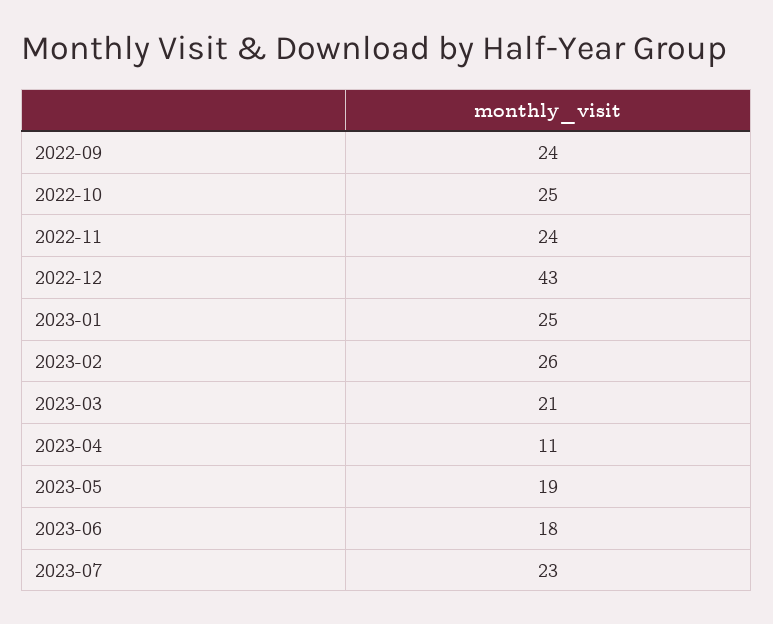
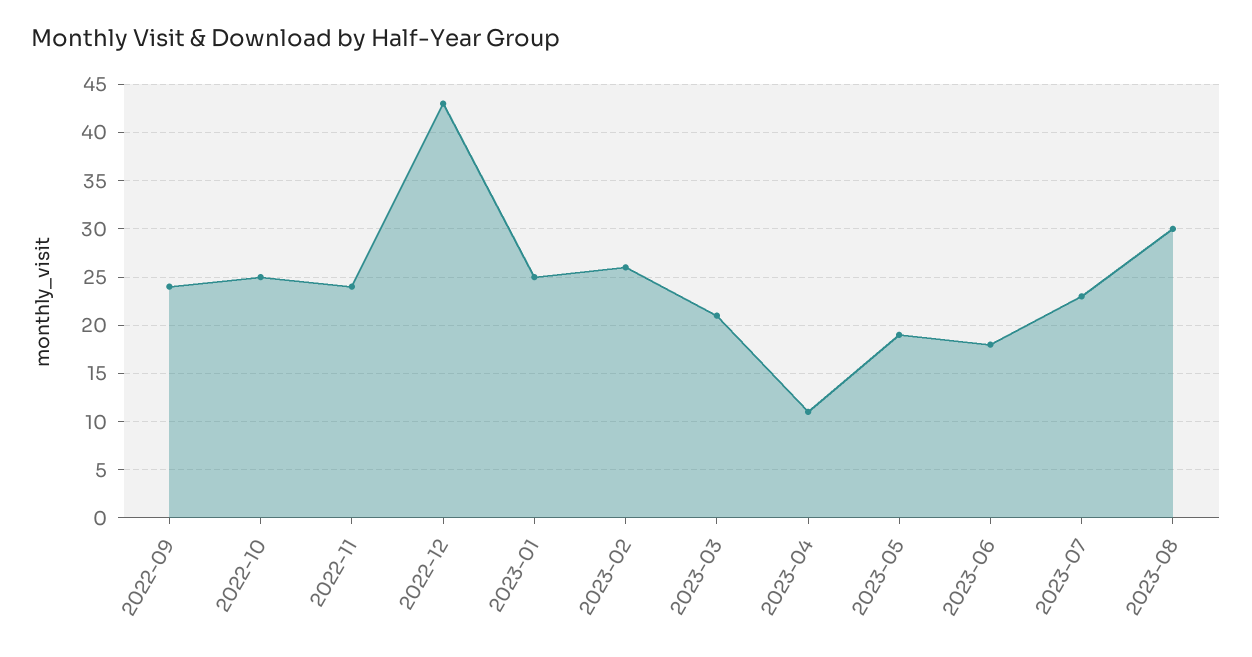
2023-08: none -> 30

